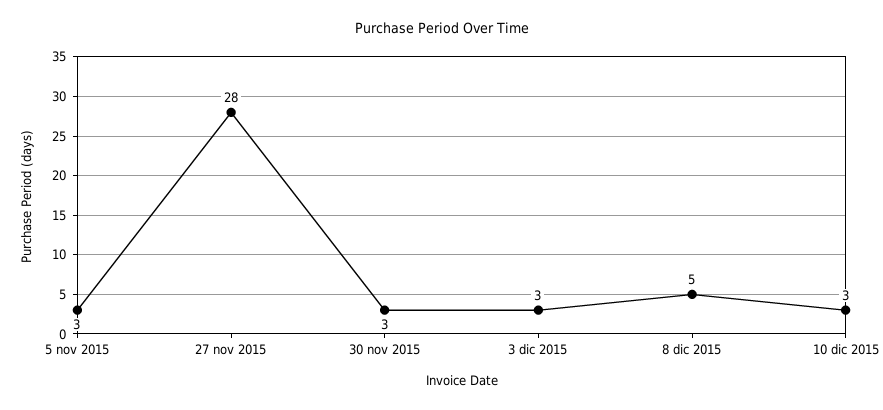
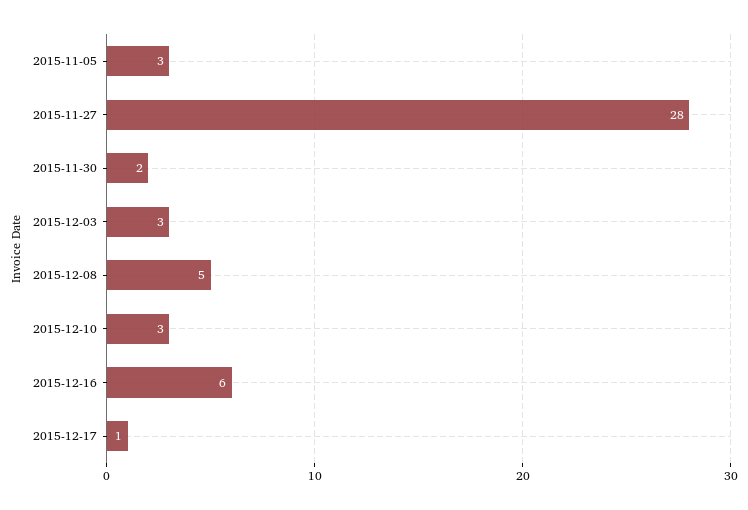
30 nov 2015: 3 -> 2
2015-12-16: none -> 6
2015-12-17: none -> 1

